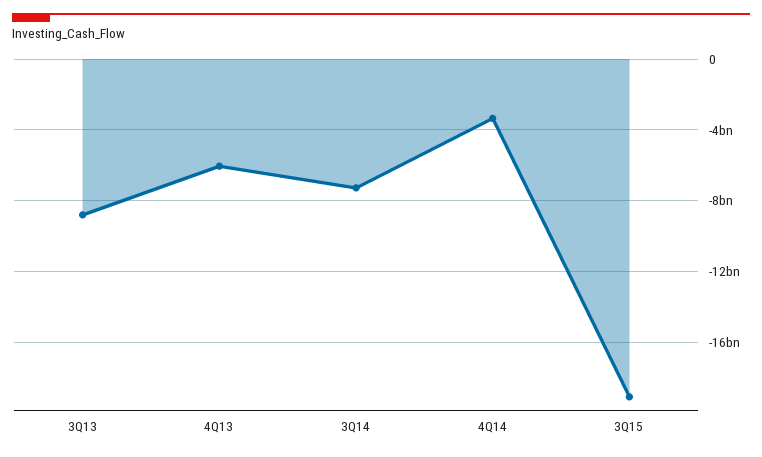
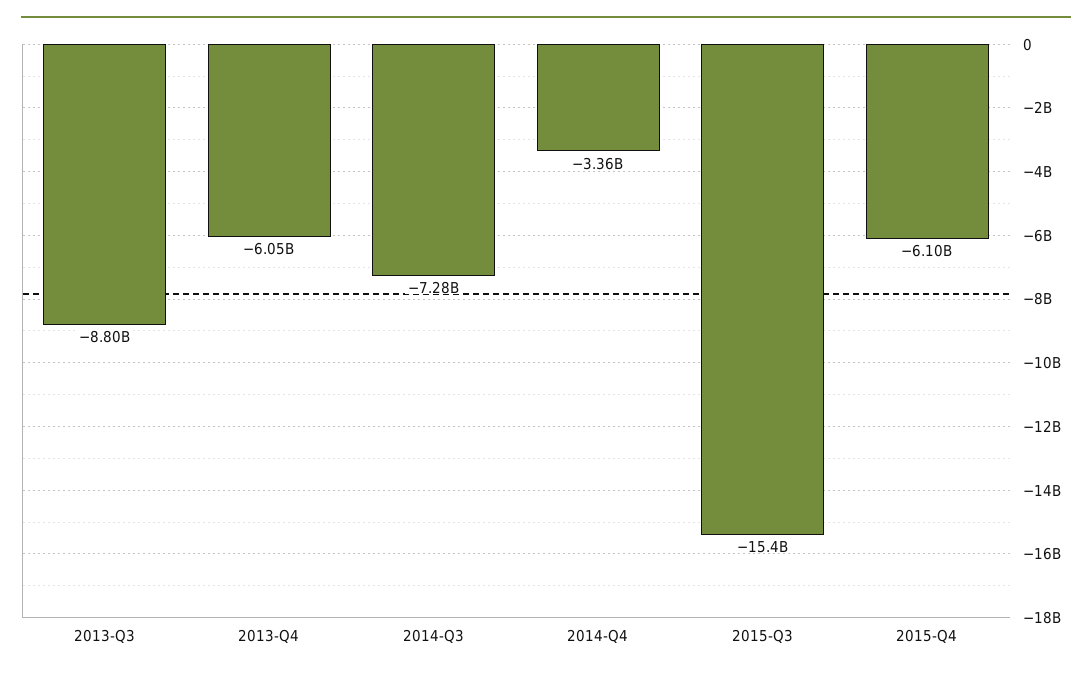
3Q15: -19000000000 -> -15400000000
2015-Q4: none -> -6100000000

